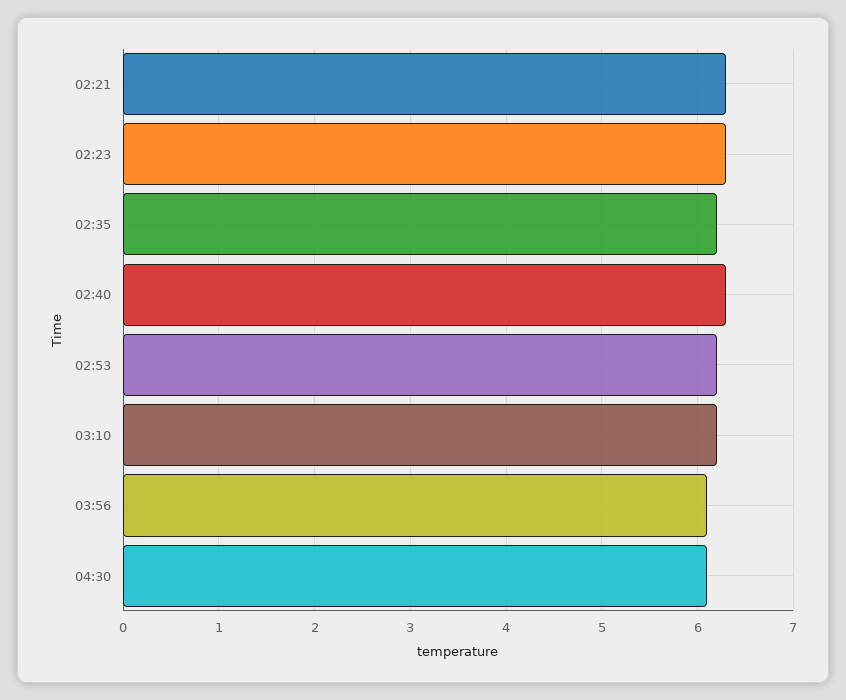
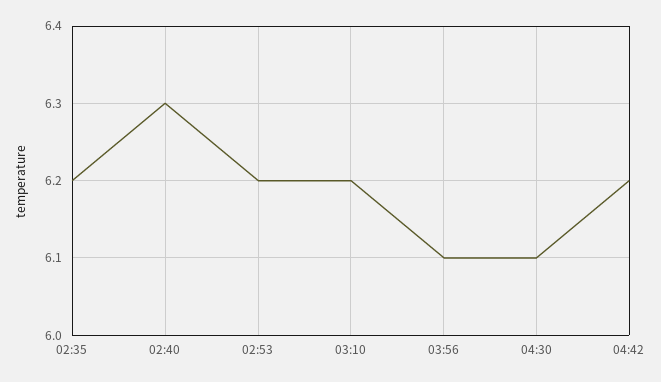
02:21: 6.3 -> none
02:23: 6.3 -> none
04:42: none -> 6.2

